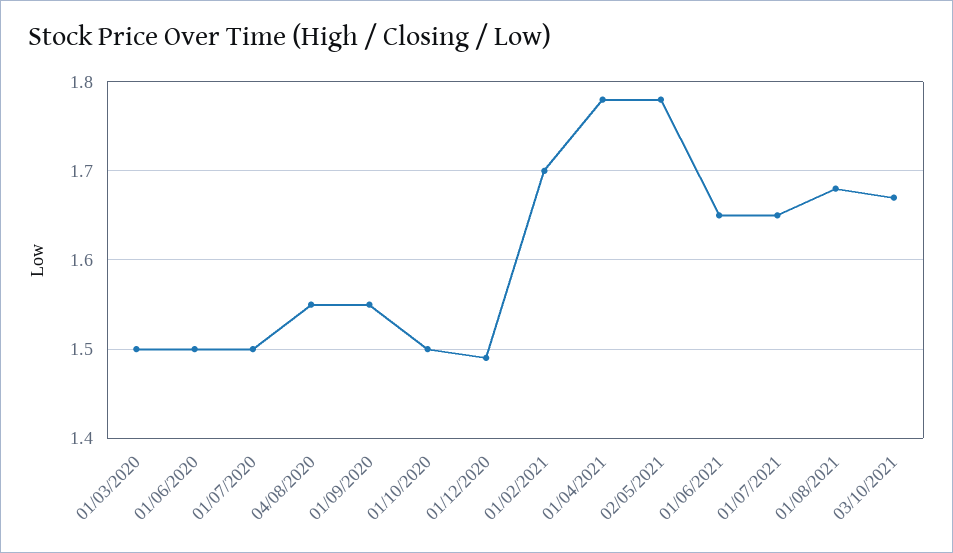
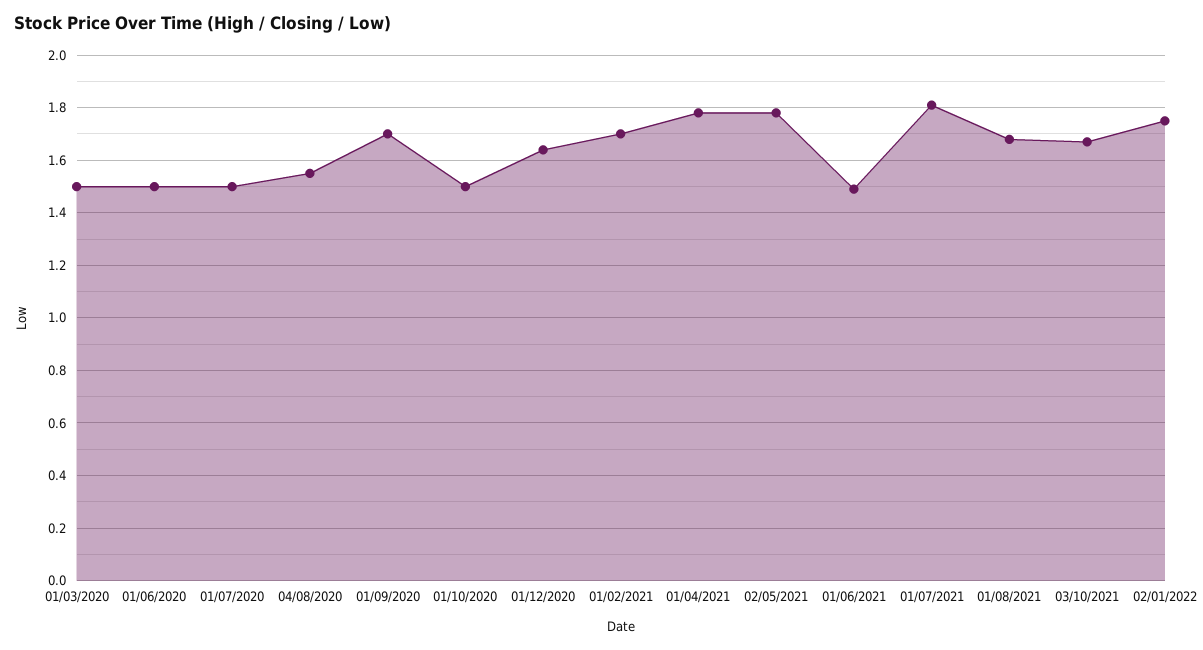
01/09/2020: 1.55 -> 1.7
01/12/2020: 1.49 -> 1.65
01/06/2021: 1.65 -> 1.5
01/07/2021: 1.65 -> 1.8
02/01/2022: none -> 1.75

